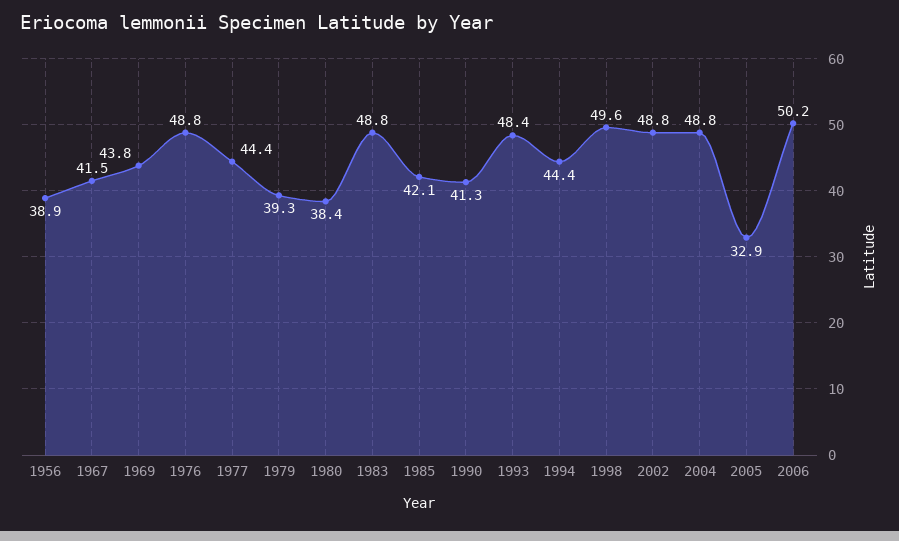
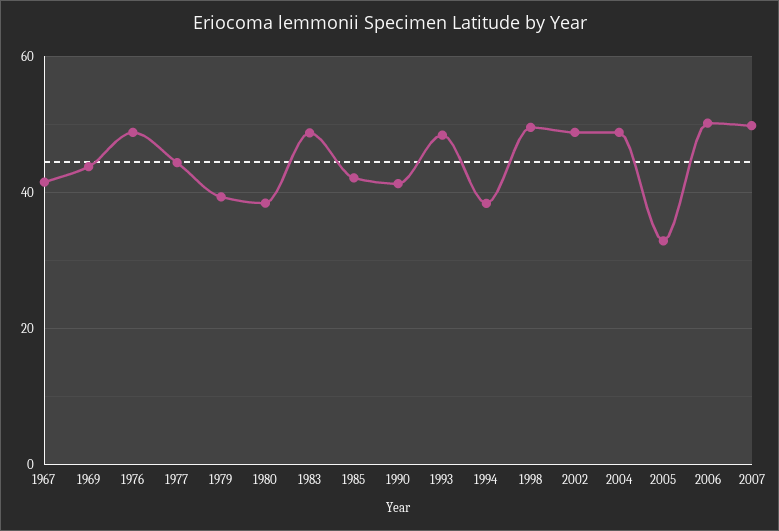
1956: 38.9 -> none
1994: 44.4 -> 38
2007: none -> 50

